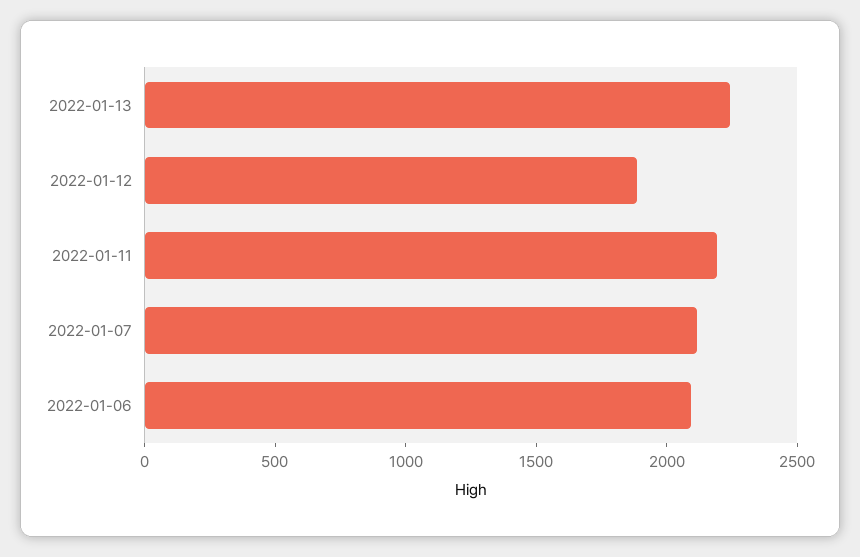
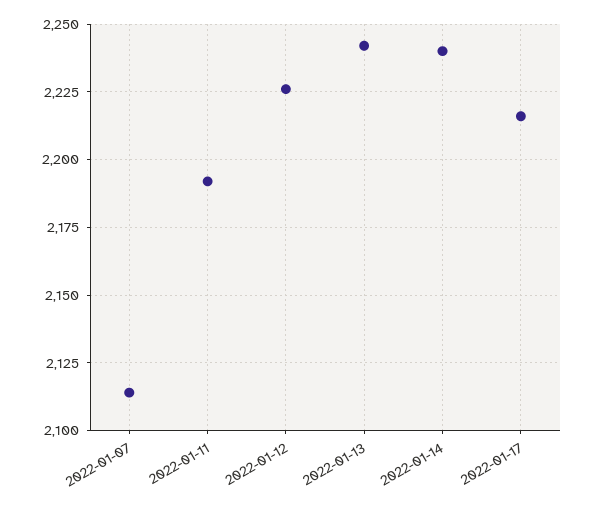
2022-01-12: 1900 -> 2225
2022-01-06: 2100 -> none
2022-01-14: none -> 2240
2022-01-17: none -> 2215

